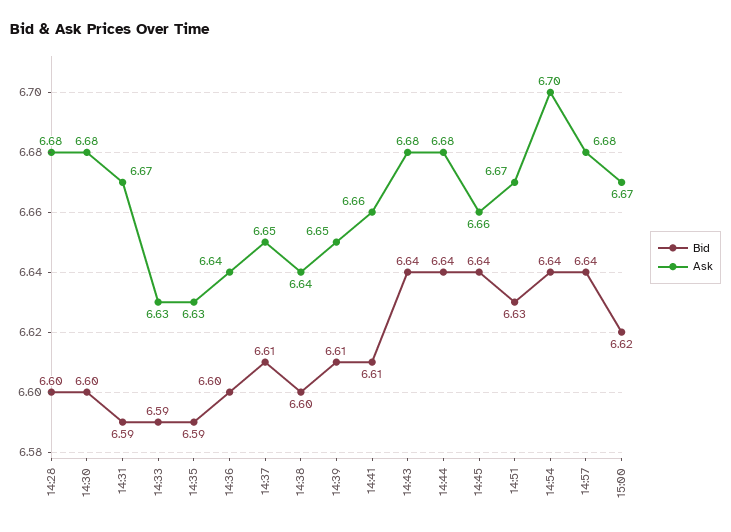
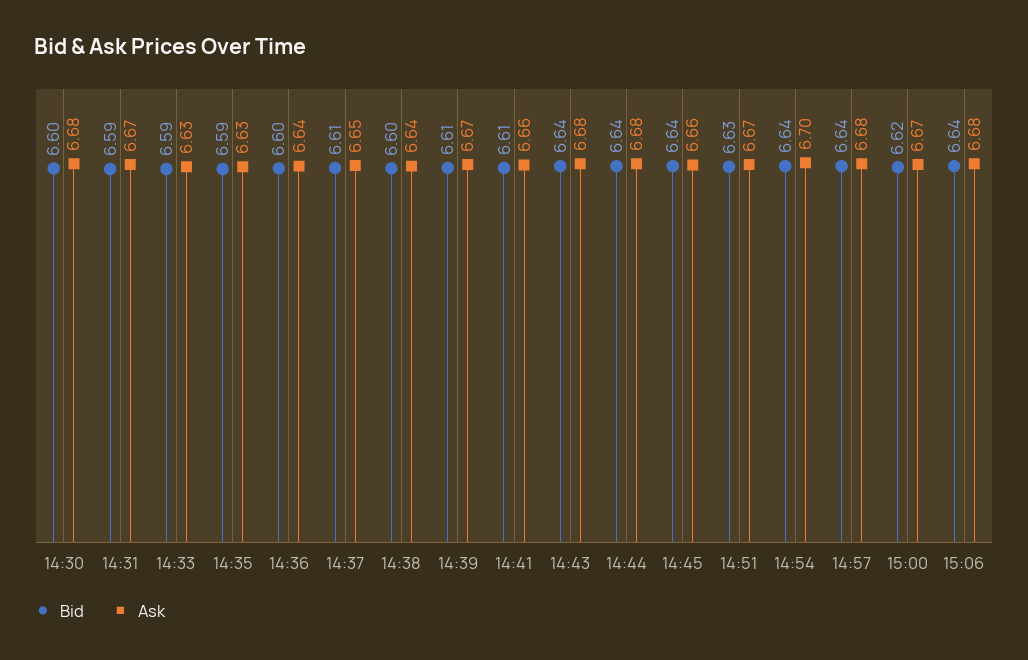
Bid, 14:28: 6.6 -> none
Ask, 14:28: 6.68 -> none
Ask, 14:39: 6.65 -> 6.67
Bid, 15:06: none -> 6.64
Ask, 15:06: none -> 6.68

